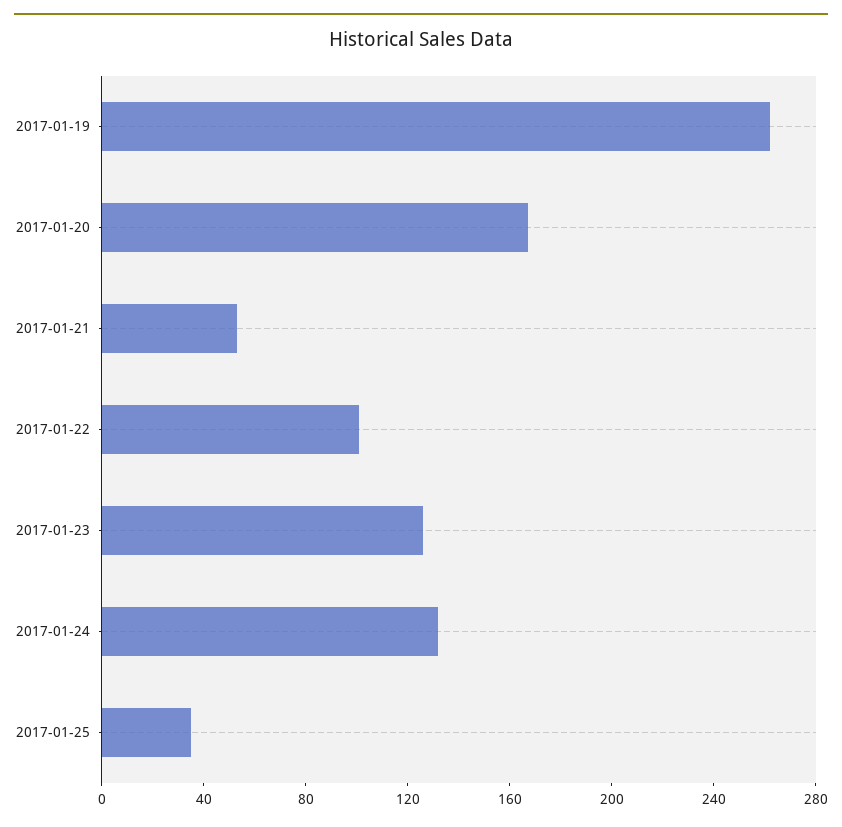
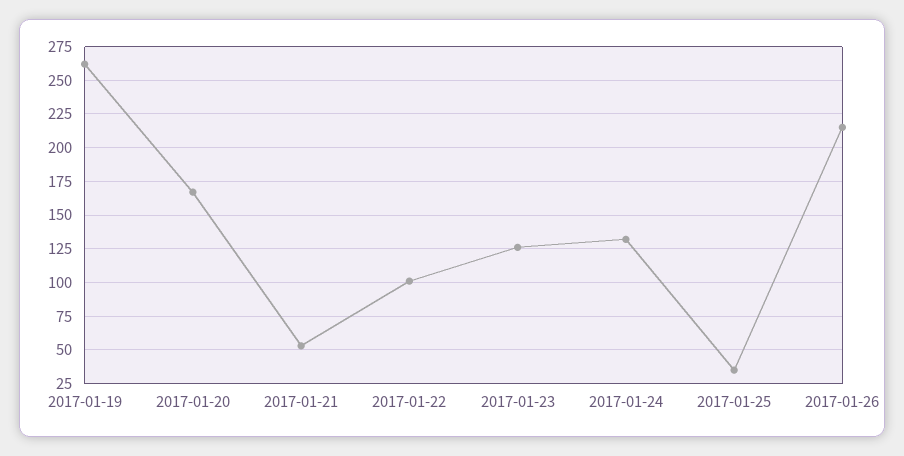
2017-01-26: none -> 215

